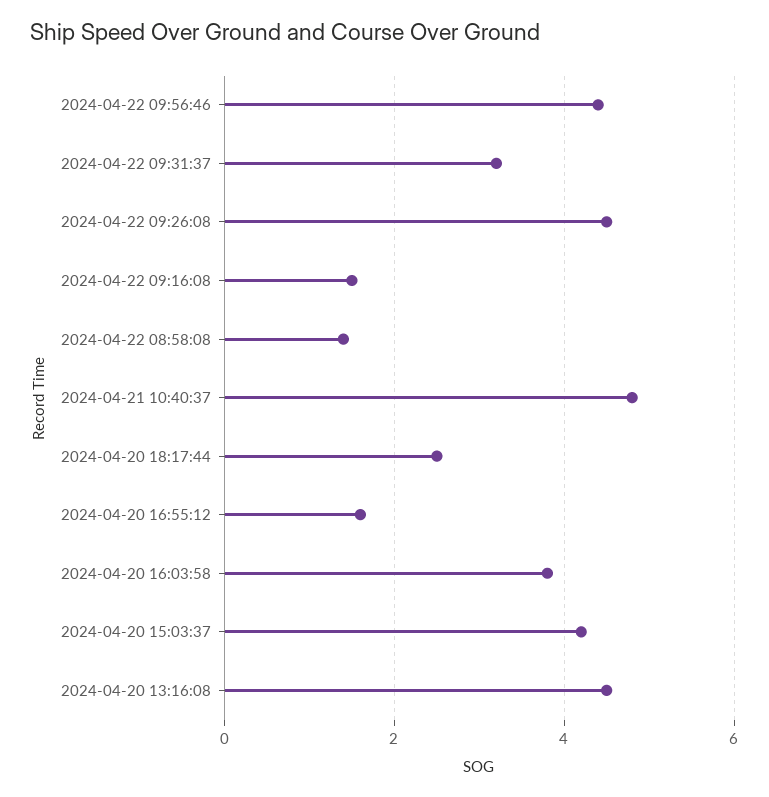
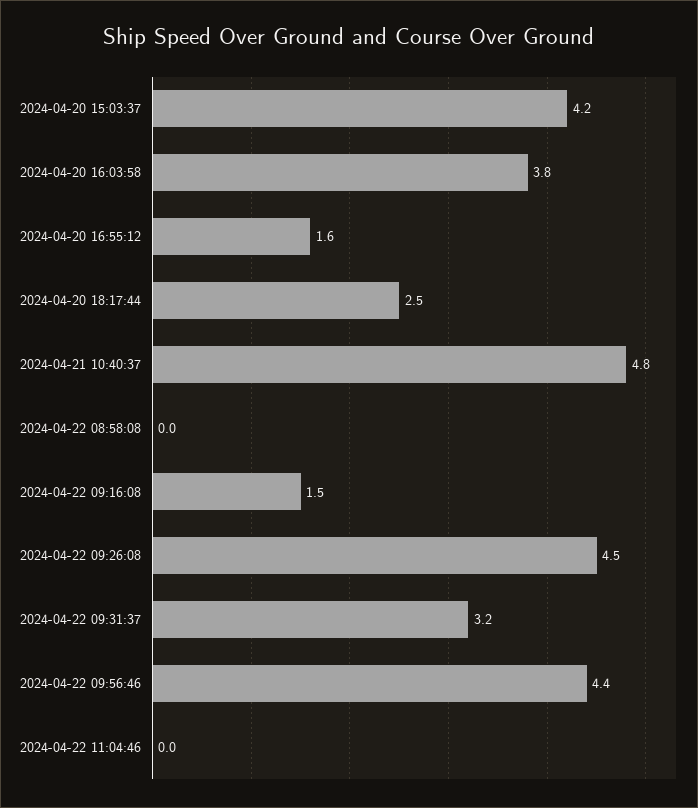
2024-04-22 08:58:08: 1.5 -> 0
2024-04-20 13:16:08: 4.5 -> none
2024-04-22 11:04:46: none -> 0

